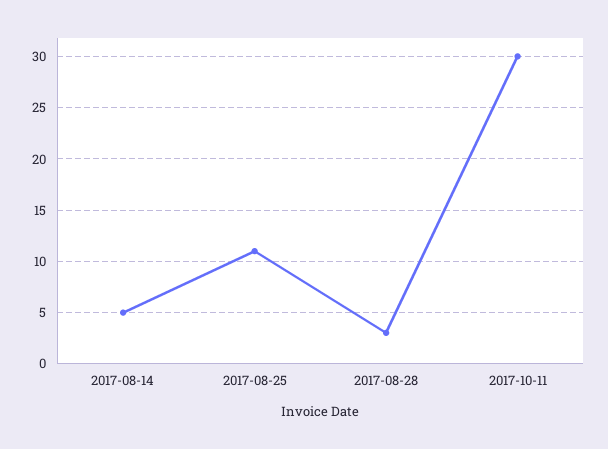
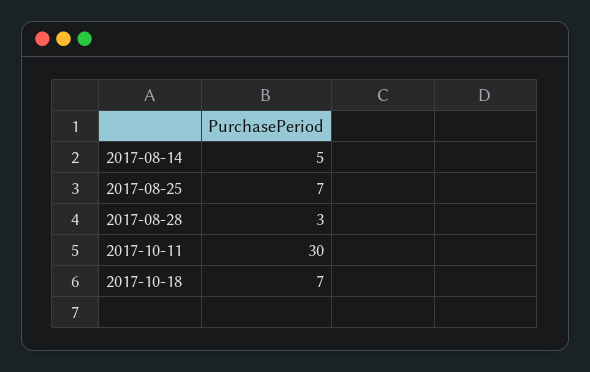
2017-08-25: 11 -> 7
2017-10-18: none -> 7

